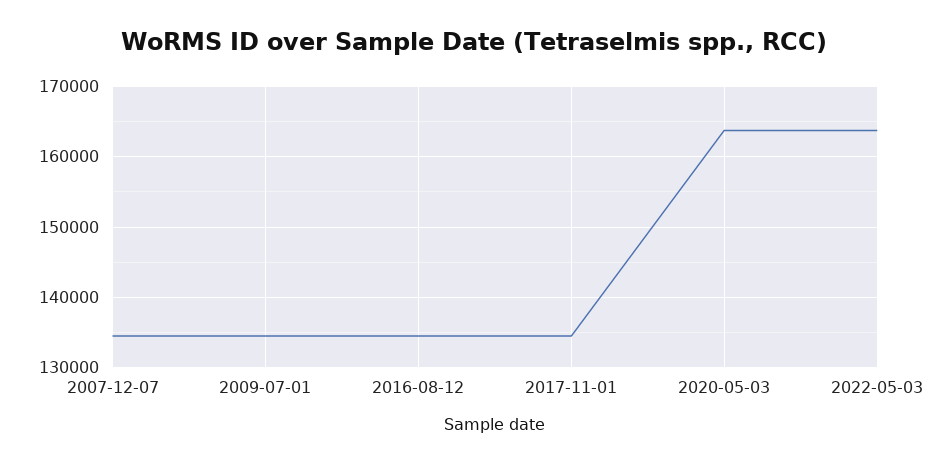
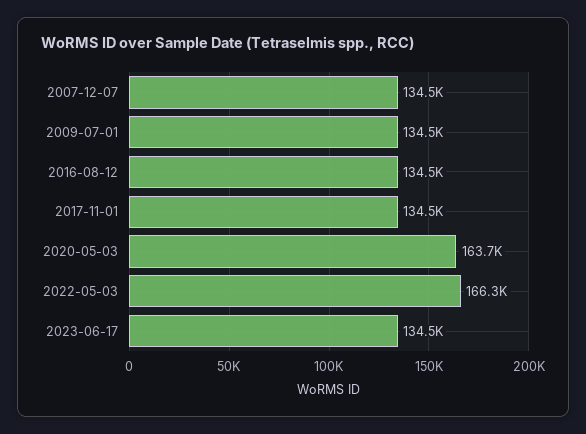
2022-05-03: 164000 -> 166300
2023-06-17: none -> 134500

